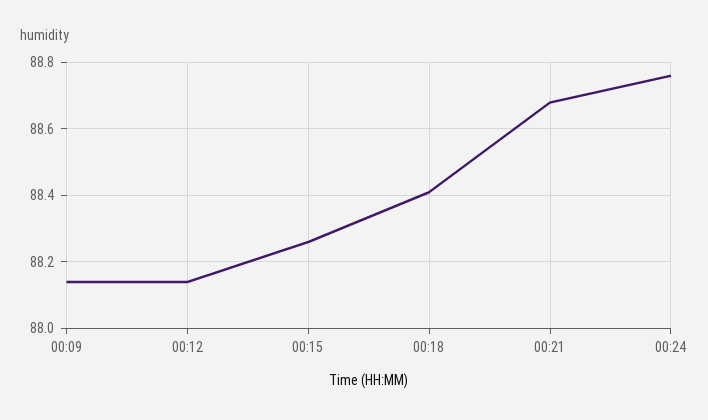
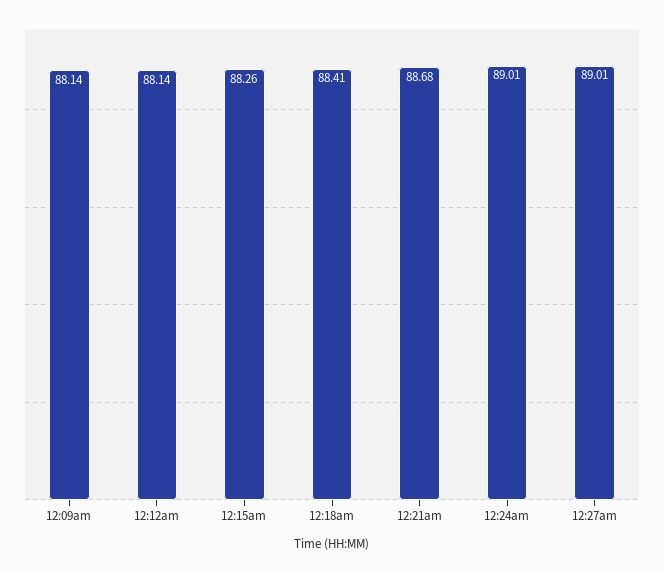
00:24: 88.75 -> 89.01
12:27am: none -> 89.01

